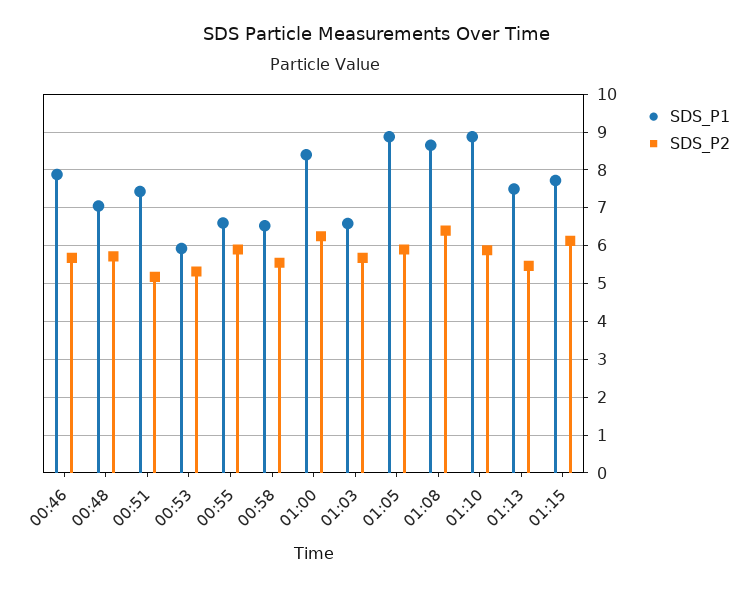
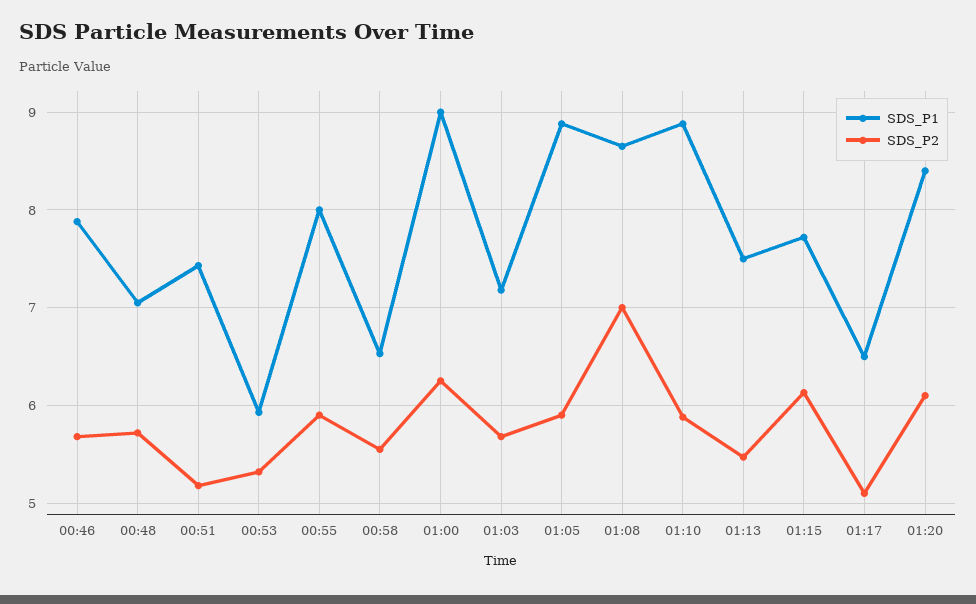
SDS_P1, 00:55: 6.6 -> 8
SDS_P1, 01:00: 8.4 -> 9
SDS_P1, 01:03: 6.6 -> 7.2
SDS_P2, 01:08: 6.4 -> 7
SDS_P1, 01:17: none -> 6.5
SDS_P2, 01:17: none -> 5.1
SDS_P1, 01:20: none -> 8.4
SDS_P2, 01:20: none -> 6.1

